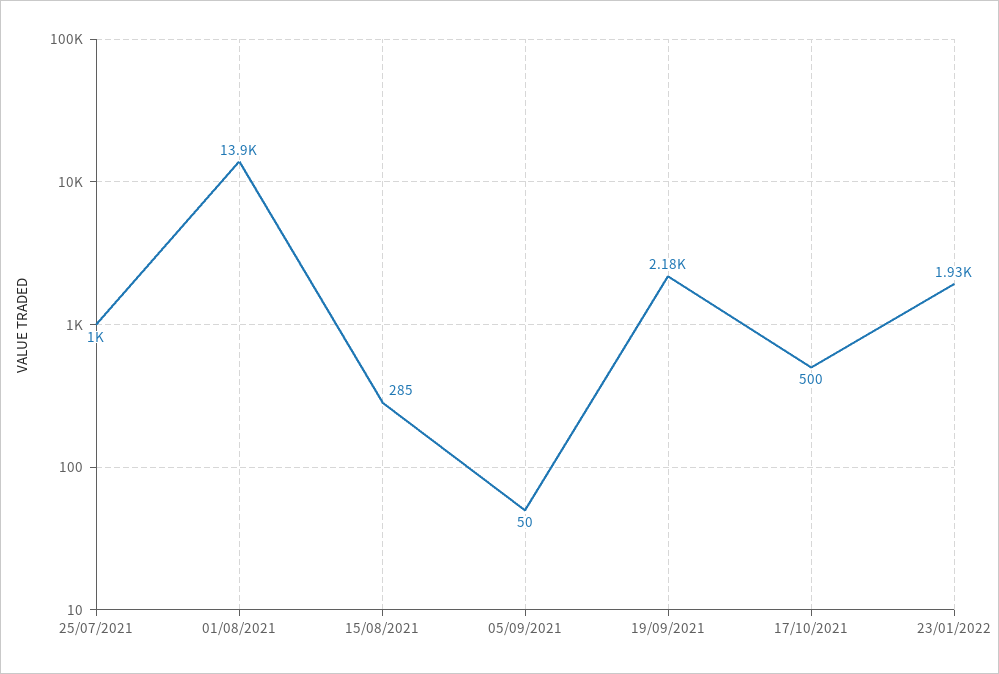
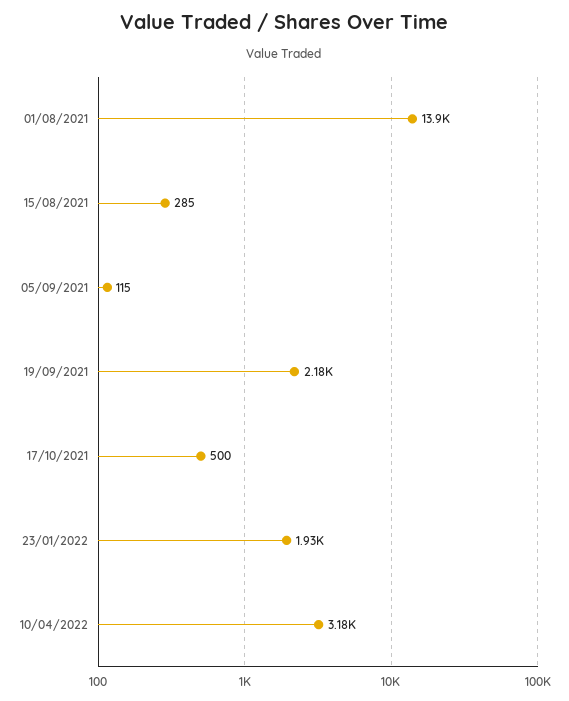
25/07/2021: 1000 -> none
05/09/2021: 50 -> 115
10/04/2022: none -> 3180

